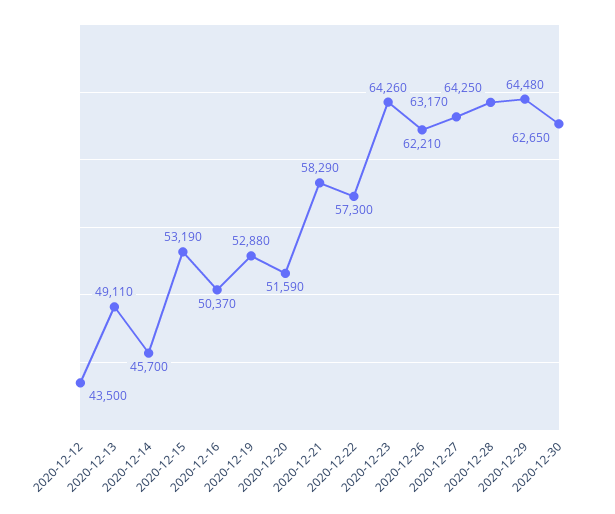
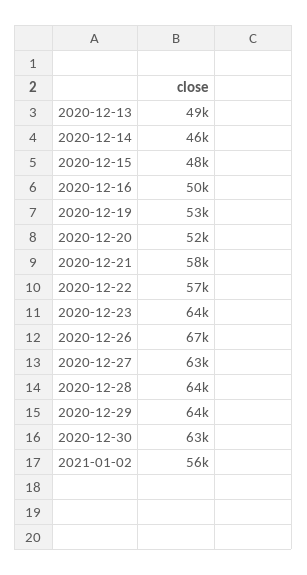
2020-12-12: 43500 -> none
2020-12-15: 53190 -> 48000
2020-12-26: 62210 -> 67000
2021-01-02: none -> 56000

